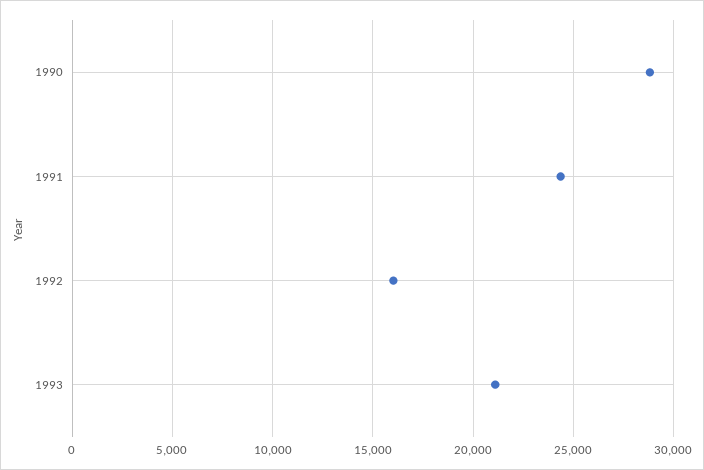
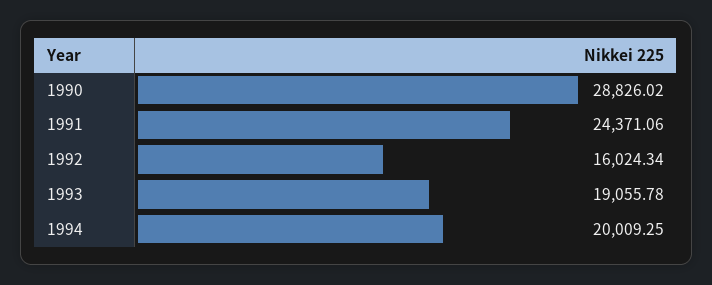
1993: 21000 -> 19055.78
1994: none -> 20009.25

